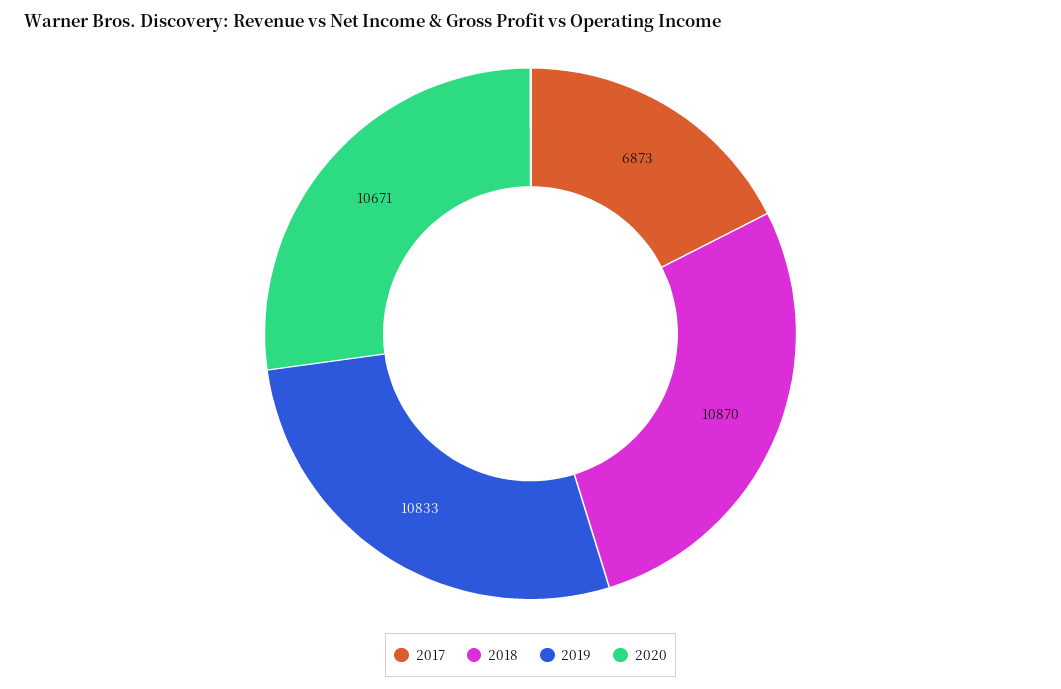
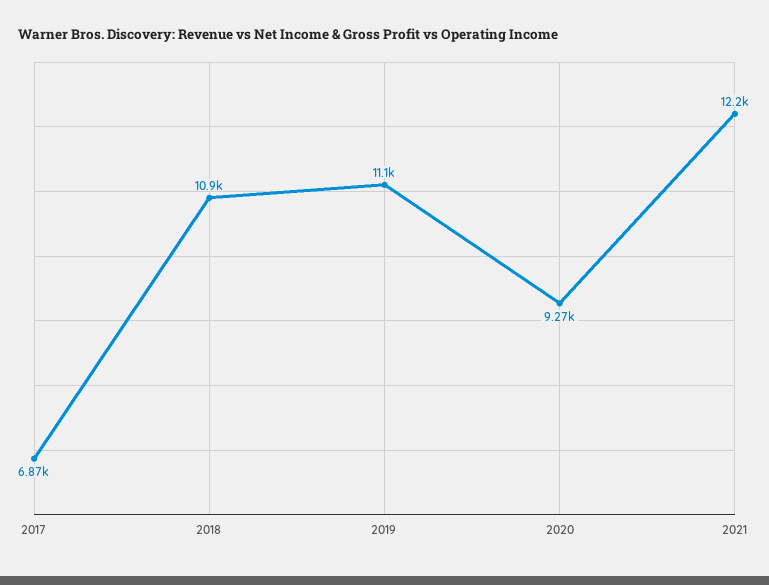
2019: 10833 -> 11100
2020: 10671 -> 9270
2021: none -> 12200

